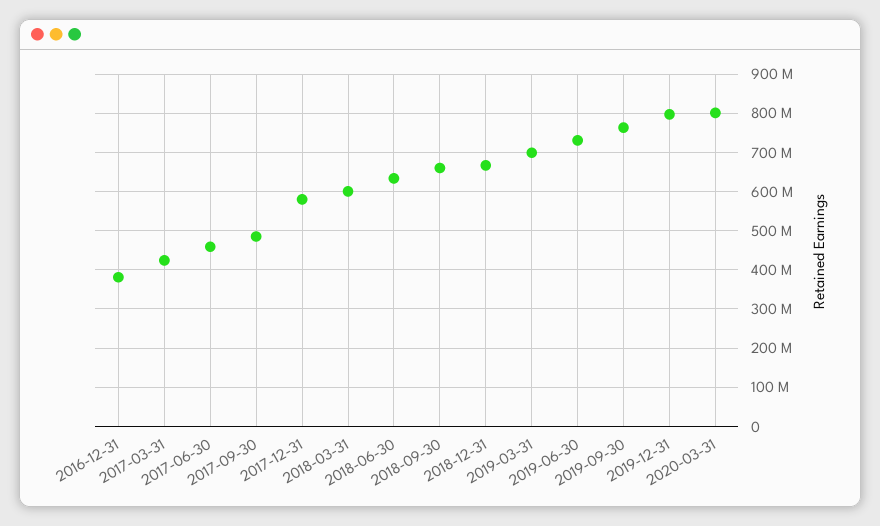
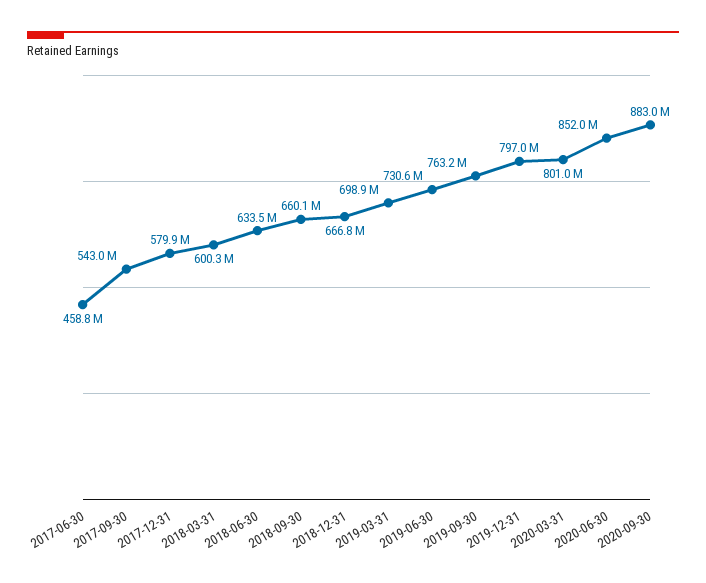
2016-12-31: 380000000 -> none
2017-03-31: 420000000 -> none
2017-09-30: 480000000 -> 543000000
2020-06-30: none -> 852000000
2020-09-30: none -> 883000000

